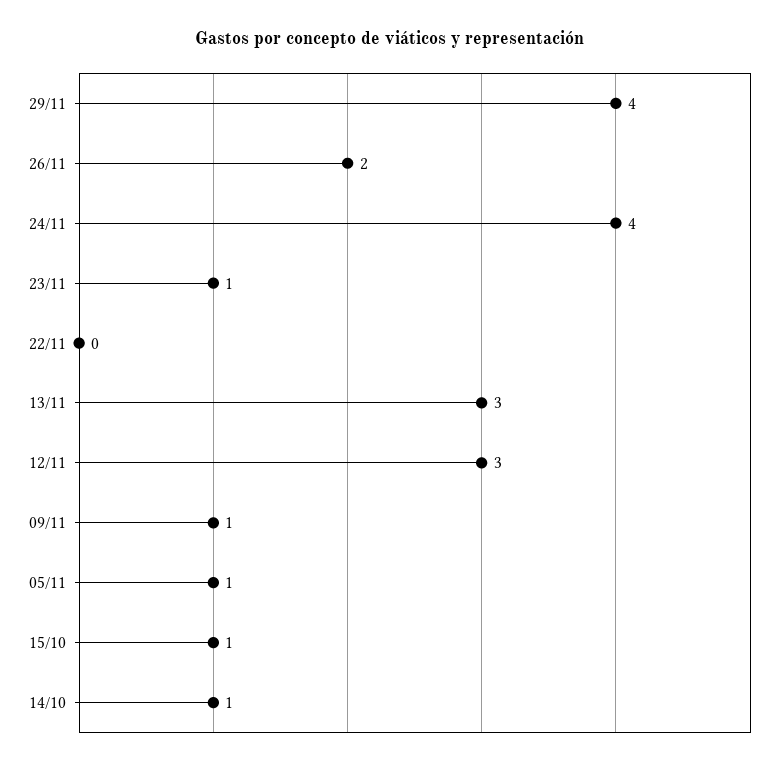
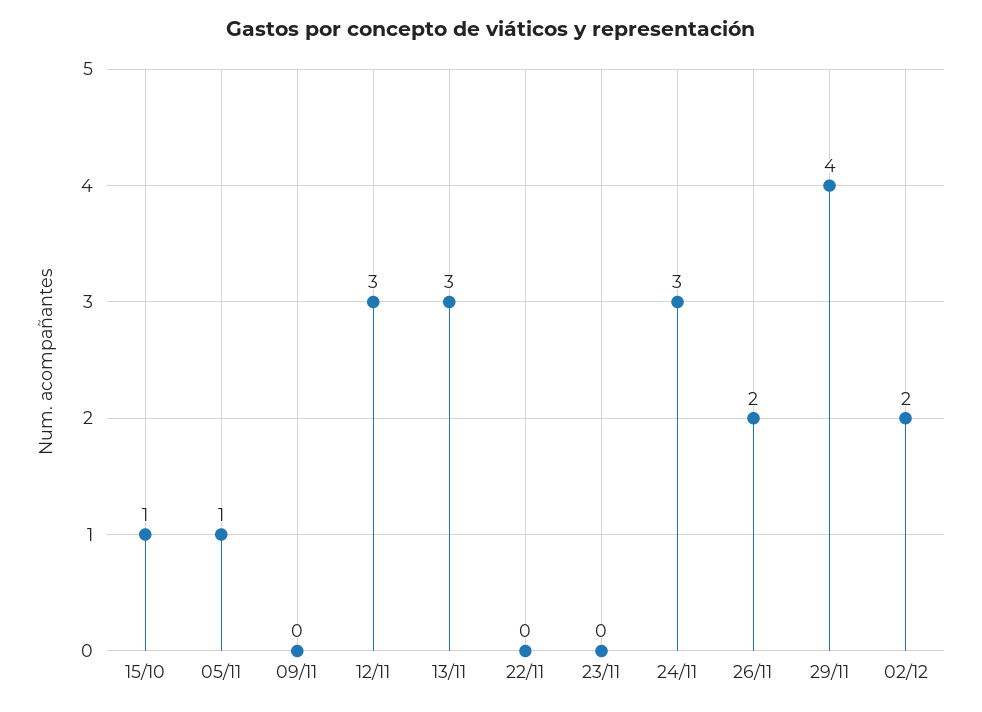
24/11: 4 -> 3
23/11: 1 -> 0
09/11: 1 -> 0
14/10: 1 -> none
02/12: none -> 2

